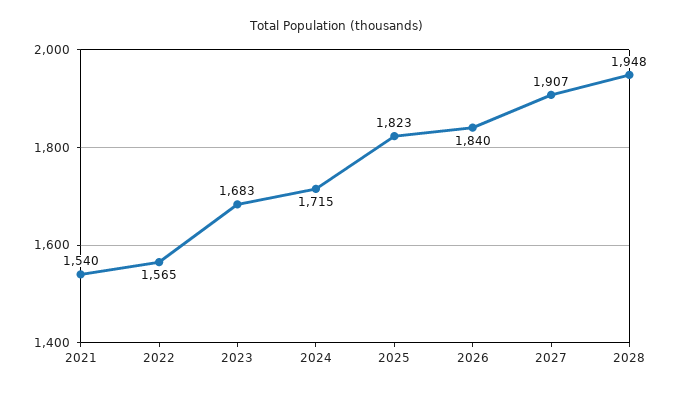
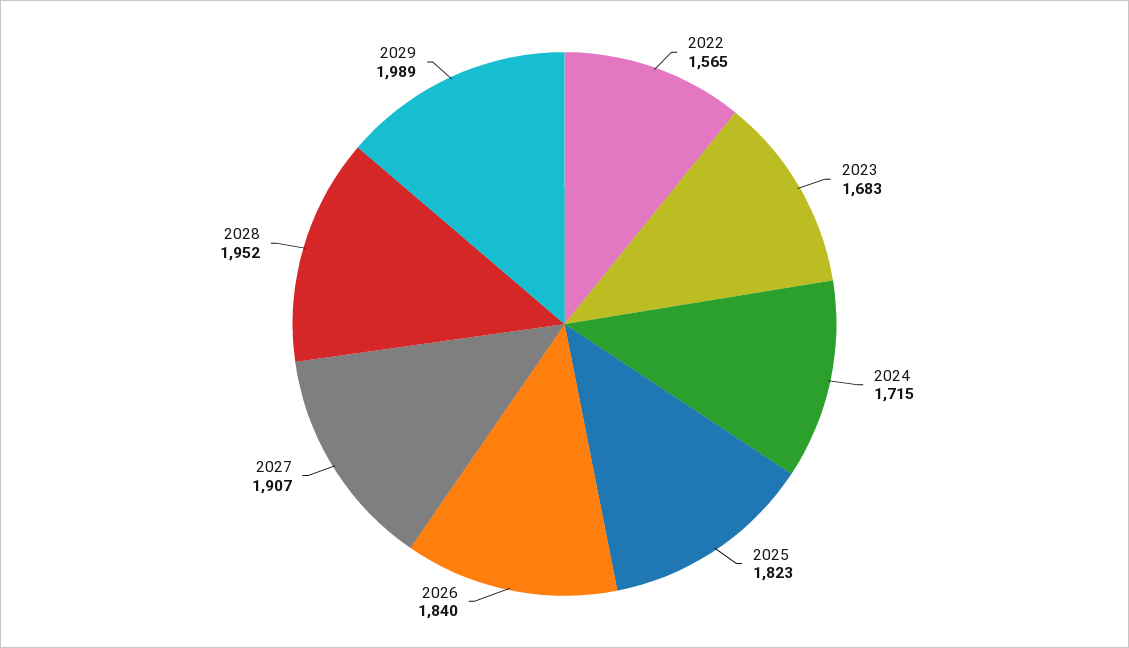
2021: 1540 -> none
2028: 1948 -> 1952
2029: none -> 1989

